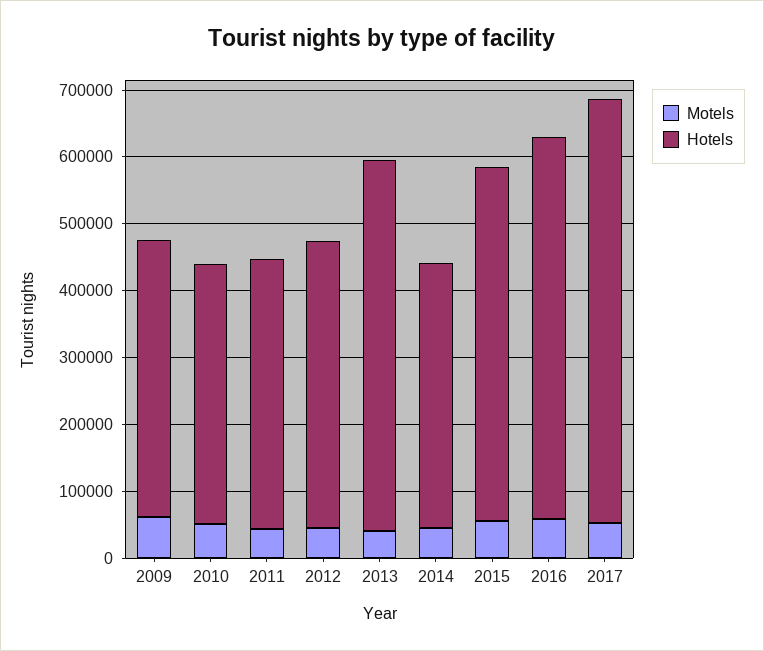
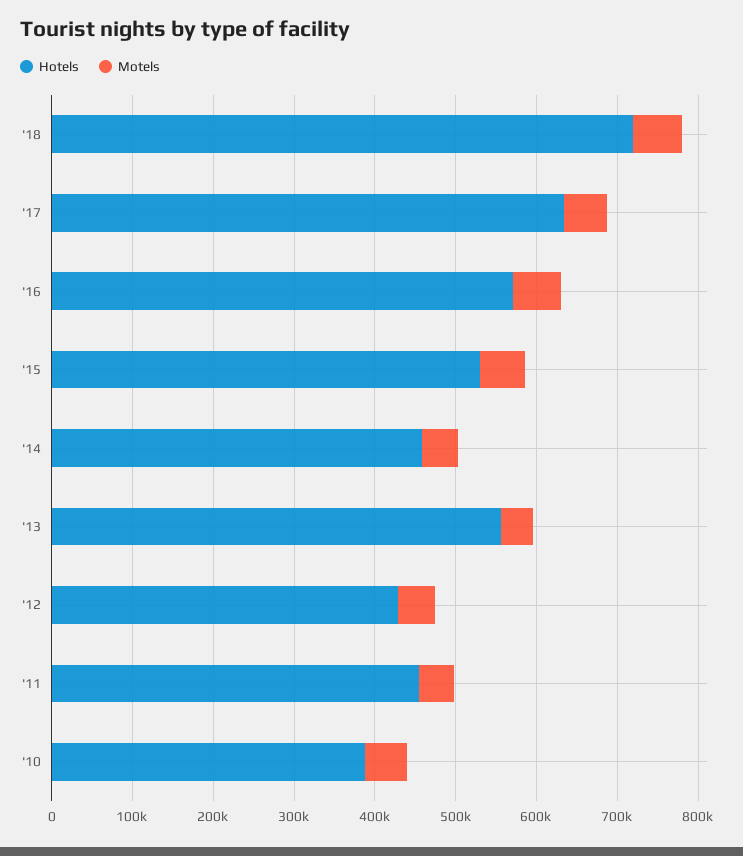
Motels, 2009: 60000 -> none
Hotels, 2009: 420000 -> none
Hotels, 2011: 400000 -> 460000
Hotels, 2014: 400000 -> 460000
Hotels, '18: none -> 720000
Motels, '18: none -> 60000

